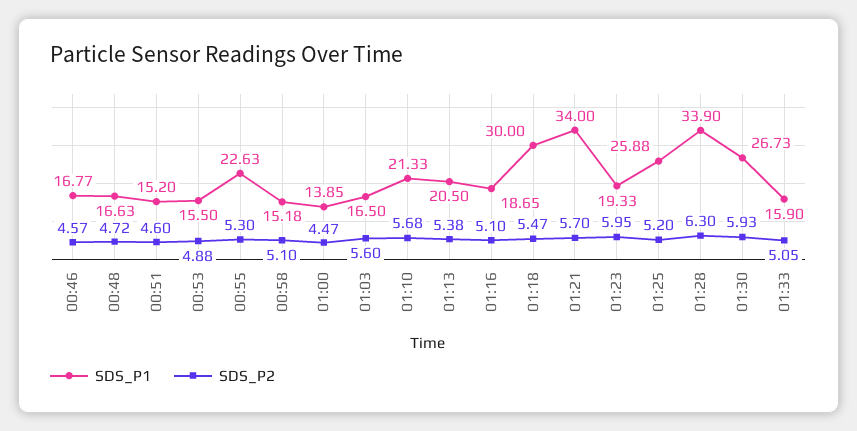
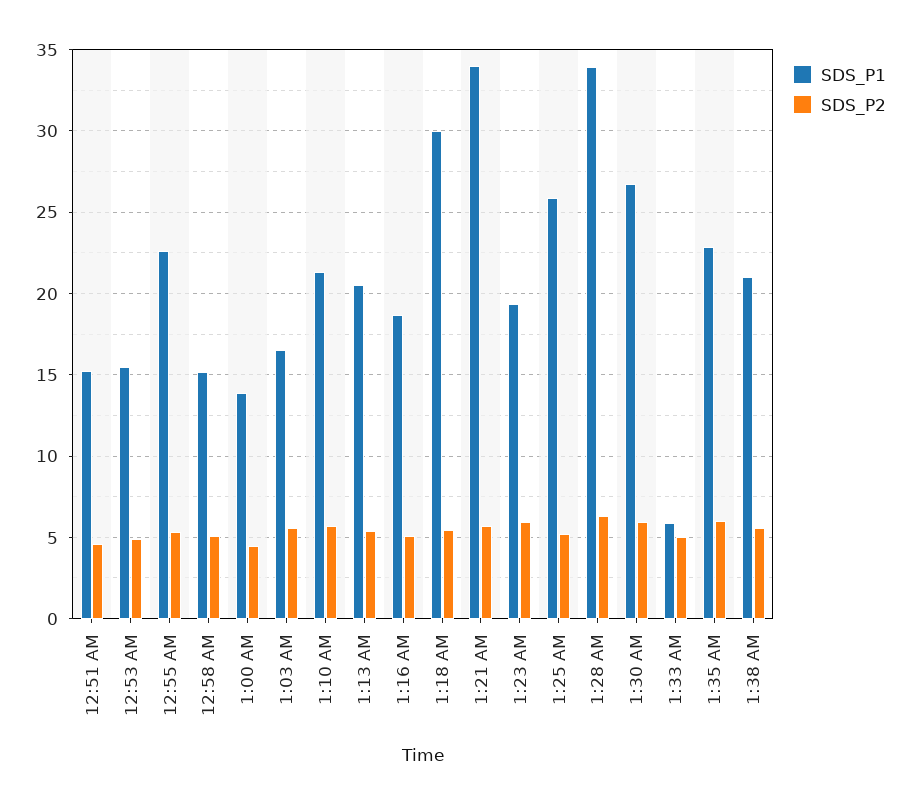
SDS_P1, 00:46: 16.77 -> none
SDS_P2, 00:46: 4.57 -> none
SDS_P1, 00:48: 16.63 -> none
SDS_P2, 00:48: 4.72 -> none
SDS_P1, 01:33: 15.9 -> 6
SDS_P1, 1:35 AM: none -> 23
SDS_P2, 1:35 AM: none -> 6
SDS_P1, 1:38 AM: none -> 21
SDS_P2, 1:38 AM: none -> 5.5

